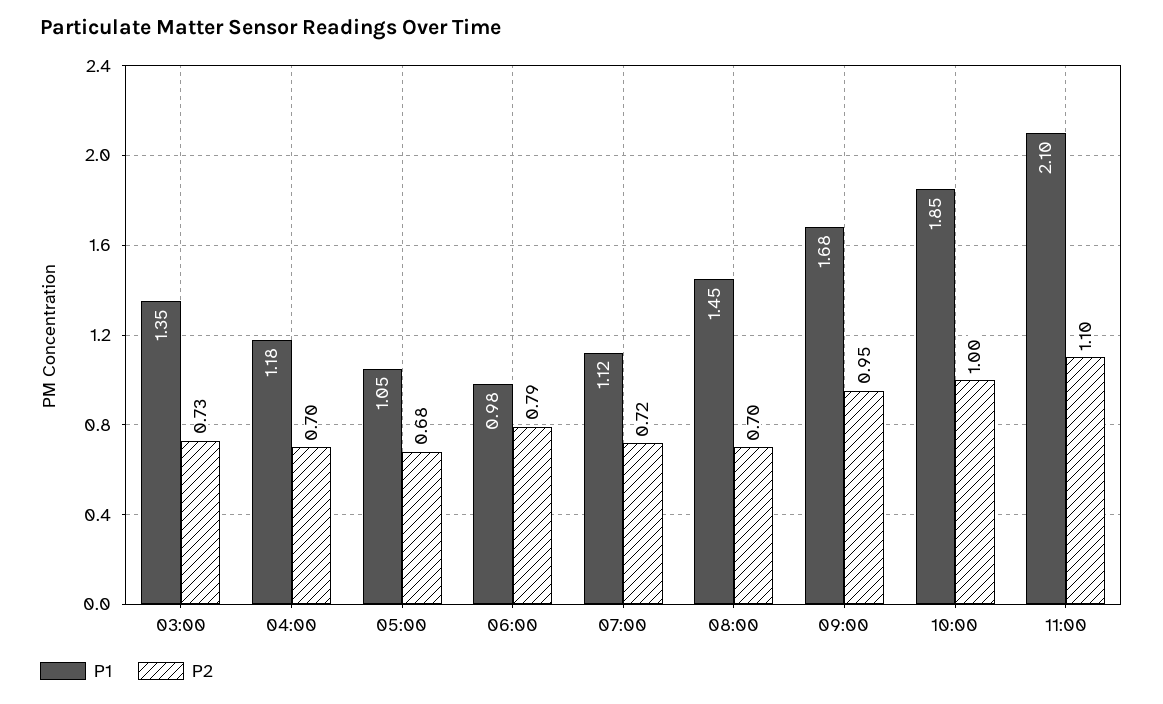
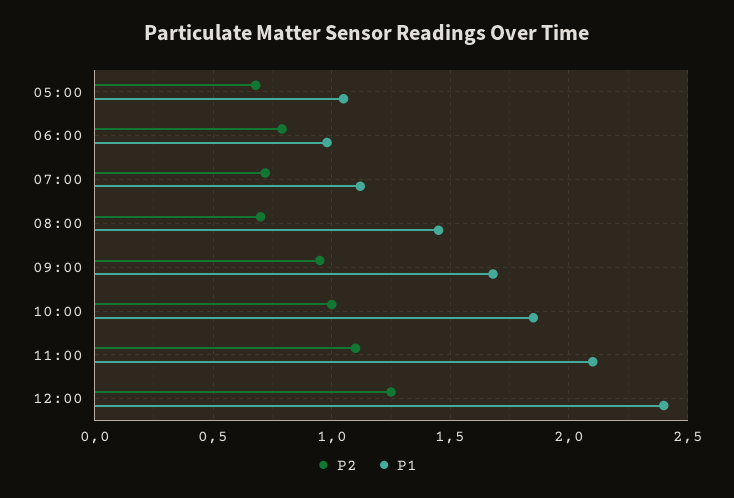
P1, 03:00: 1.35 -> none
P2, 03:00: 0.73 -> none
P1, 04:00: 1.18 -> none
P2, 04:00: 0.7 -> none
P2, 12:00: none -> 1.25
P1, 12:00: none -> 2.4

